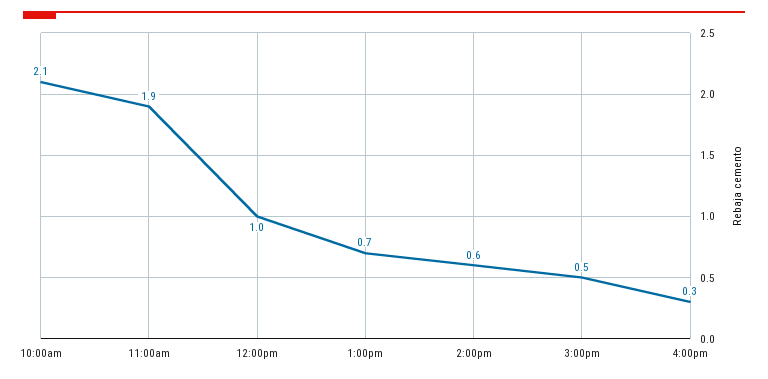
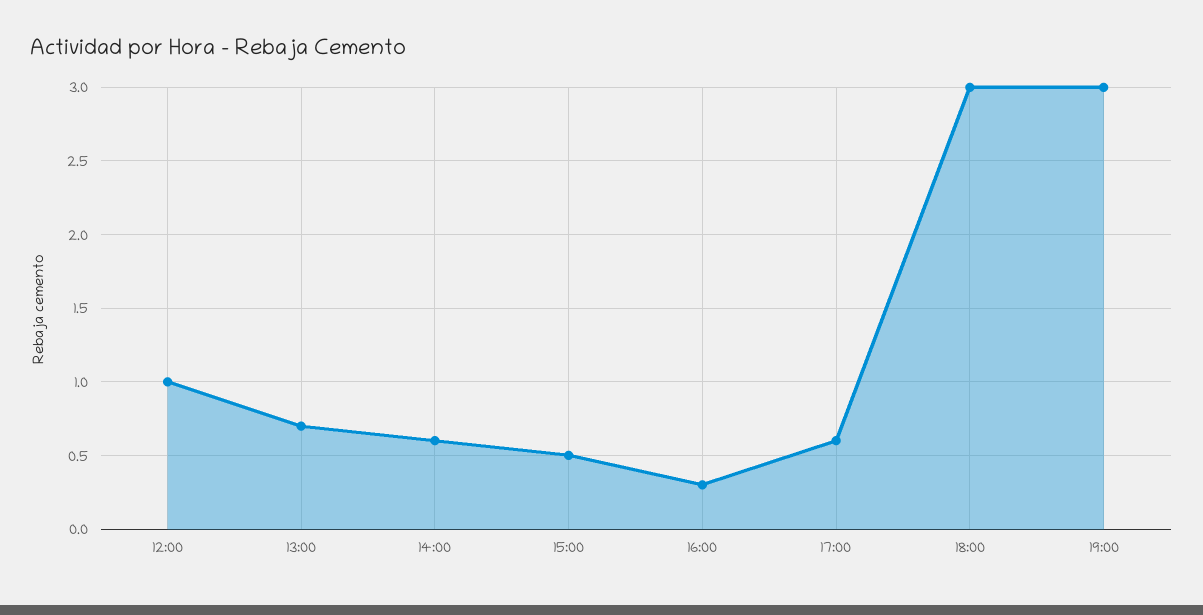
10:00am: 2.1 -> none
11:00am: 1.9 -> none
17:00: none -> 0.6
18:00: none -> 3
19:00: none -> 3

